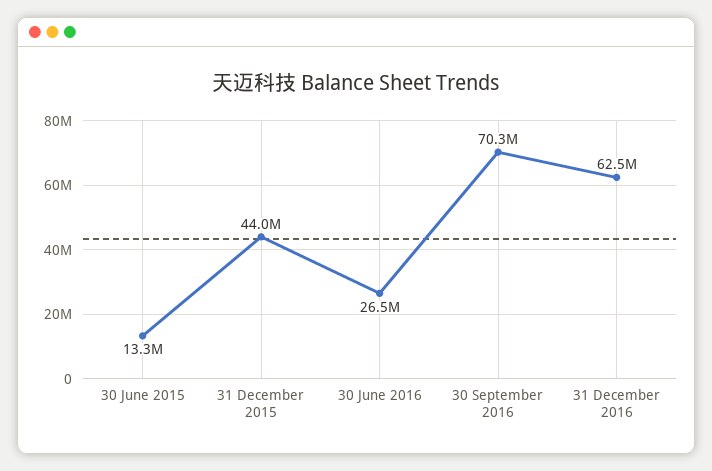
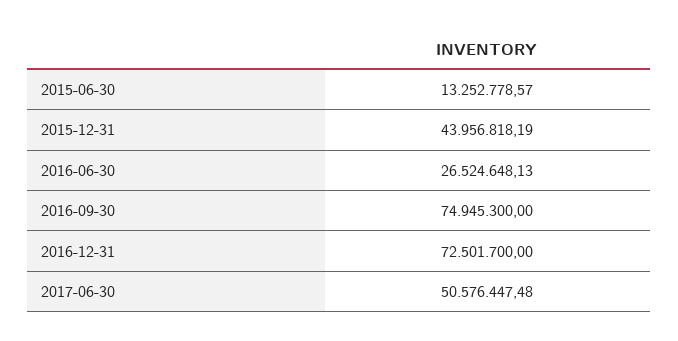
30 September 2016: 70300000 -> 74945300
31 December 2016: 62500000 -> 72501700
2017-06-30: none -> 50576447.48

